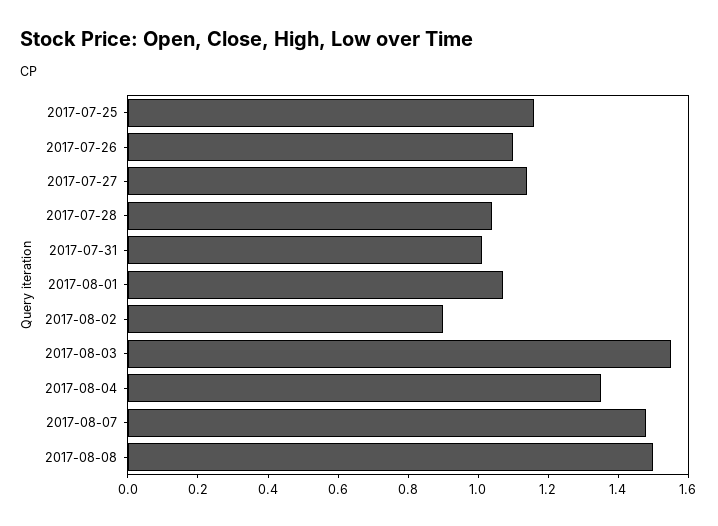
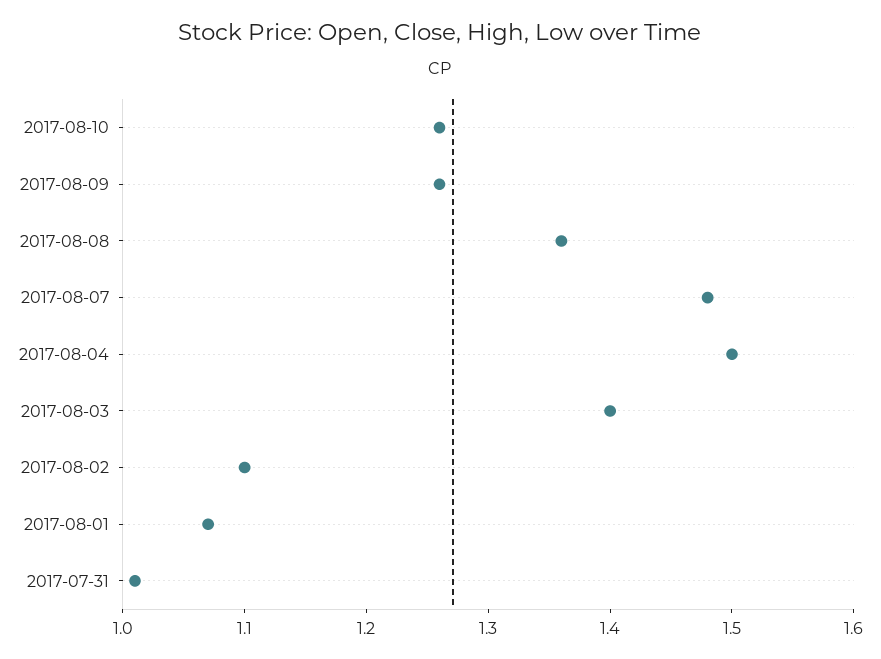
2017-07-25: 1.15 -> none
2017-07-26: 1.1 -> none
2017-07-27: 1.15 -> none
2017-07-28: 1.05 -> none
2017-08-02: 0.9 -> 1.1
2017-08-03: 1.55 -> 1.4
2017-08-04: 1.35 -> 1.5
2017-08-08: 1.5 -> 1.36
2017-08-10: none -> 1.26
2017-08-09: none -> 1.26

